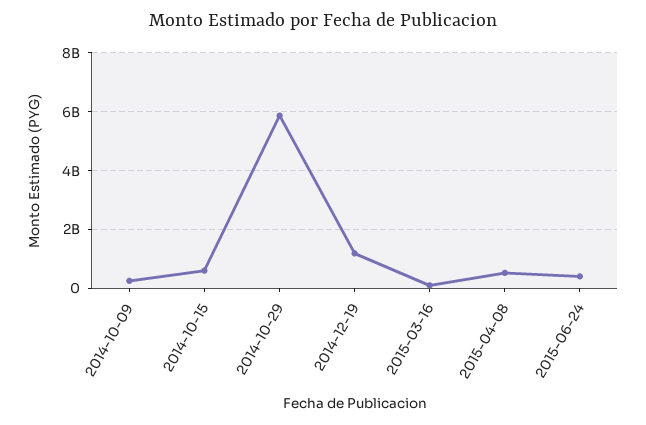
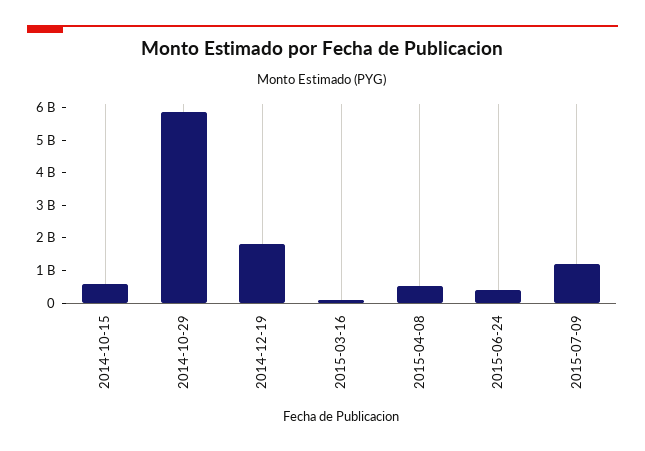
2014-10-09: 250000000 -> none
2014-12-19: 1250000000 -> 1750000000
2015-07-09: none -> 1250000000

